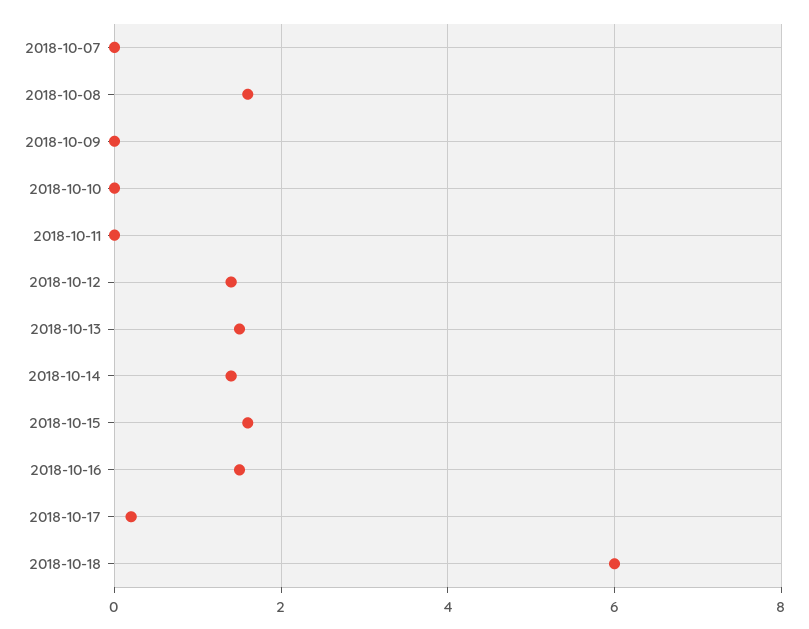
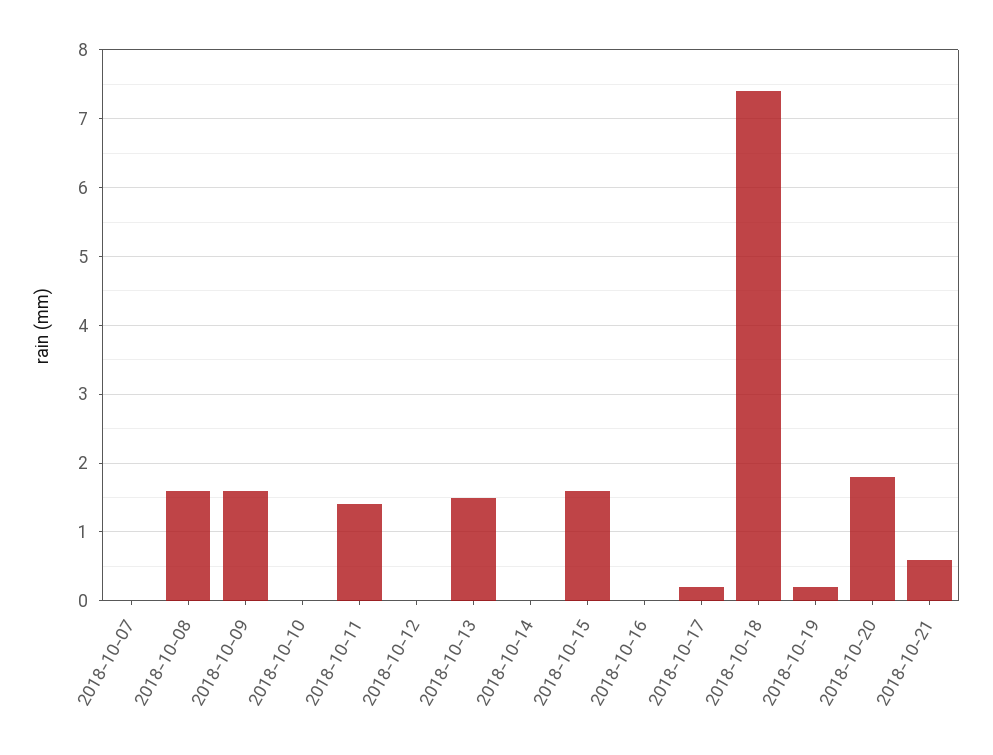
2018-10-09: 0 -> 1.6
2018-10-11: 0 -> 1.4
2018-10-12: 1.5 -> 0
2018-10-14: 1.5 -> 0
2018-10-16: 1.5 -> 0
2018-10-18: 6 -> 7.4
2018-10-19: none -> 0.2
2018-10-20: none -> 1.8
2018-10-21: none -> 0.6

